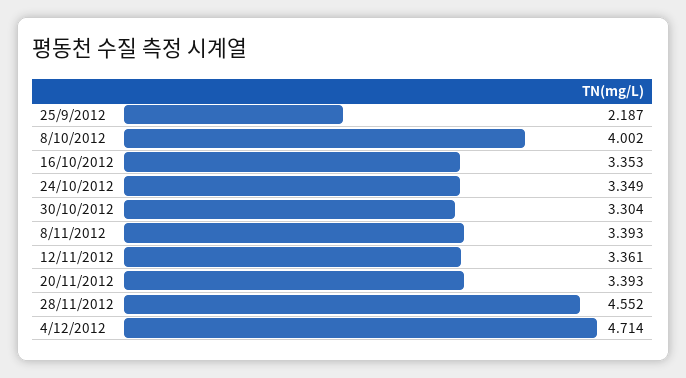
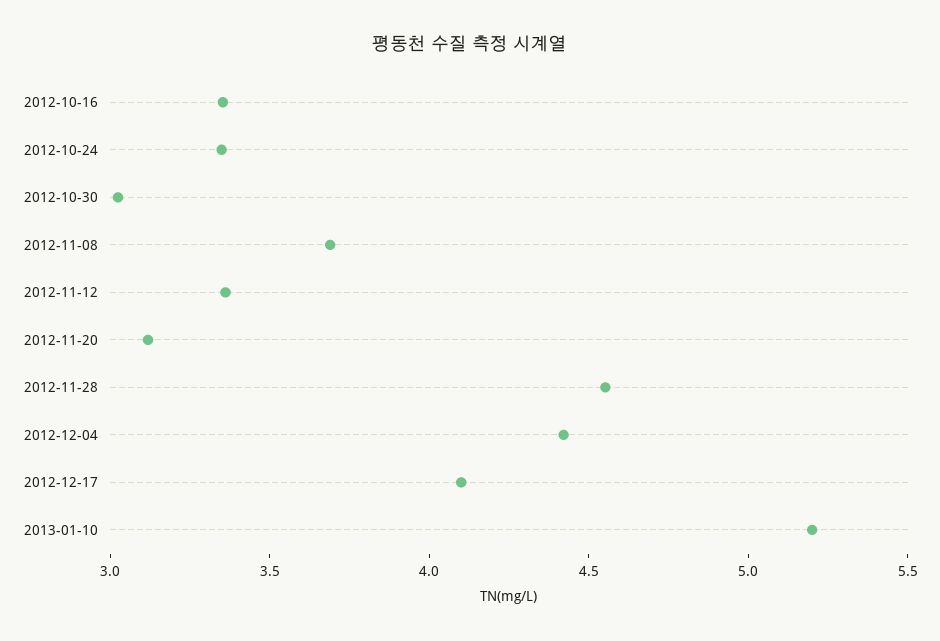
25/9/2012: 2.187 -> none
8/10/2012: 4.002 -> none
30/10/2012: 3.304 -> 3
8/11/2012: 3.393 -> 3.7
20/11/2012: 3.393 -> 3.1
4/12/2012: 4.714 -> 4.4
2012-12-17: none -> 4.1
2013-01-10: none -> 5.2

